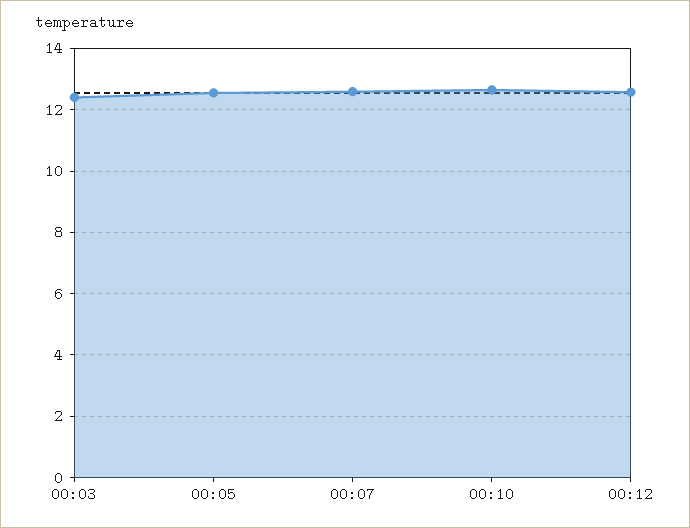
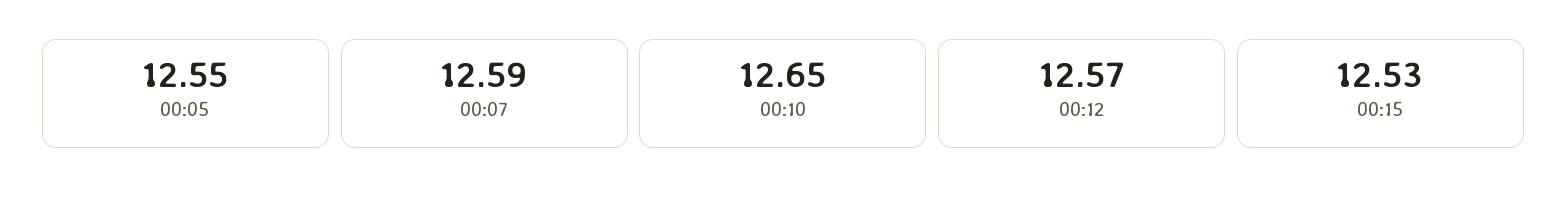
00:03: 12.4 -> none
00:15: none -> 12.53

